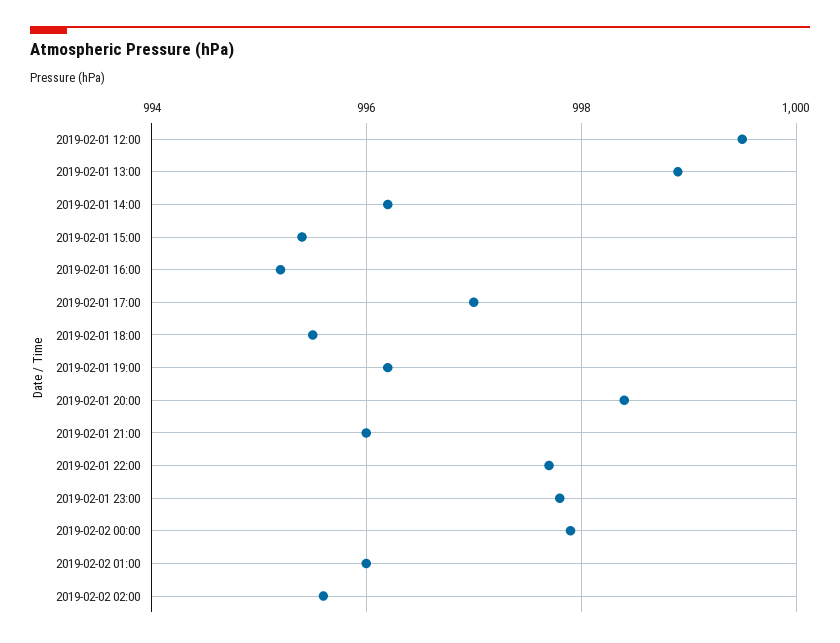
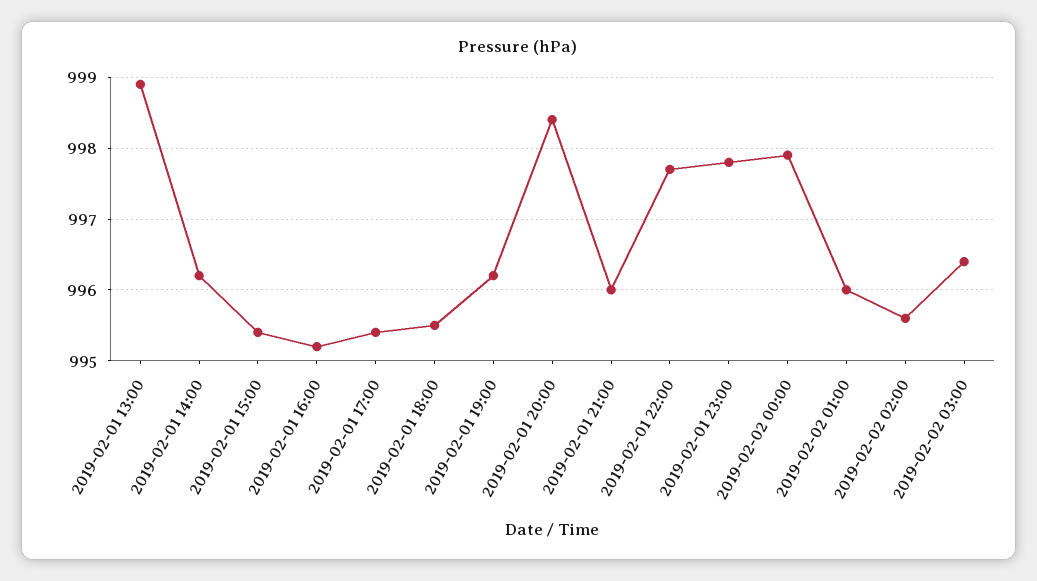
2019-02-01 12:00: 999.5 -> none
2019-02-01 17:00: 997 -> 995.4
2019-02-02 03:00: none -> 996.4

